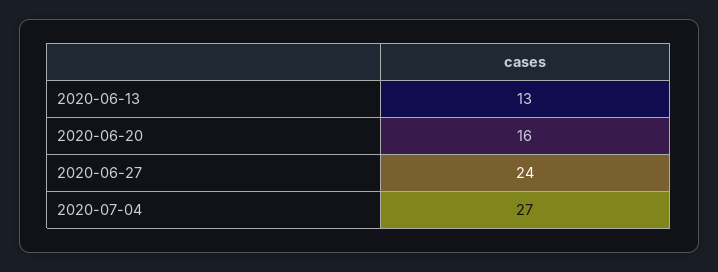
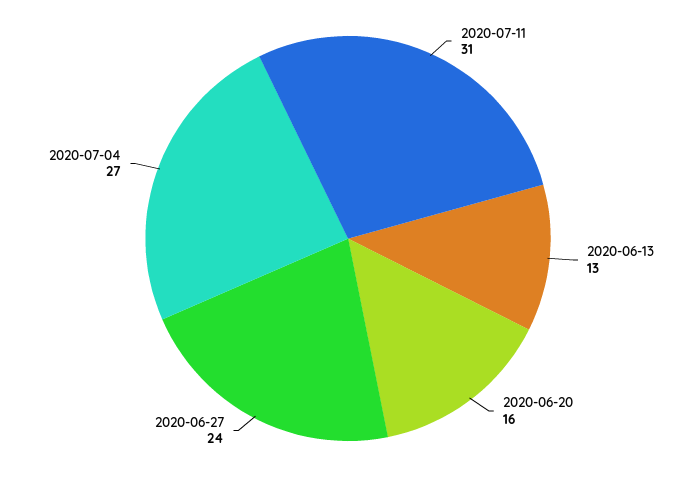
2020-07-11: none -> 31

